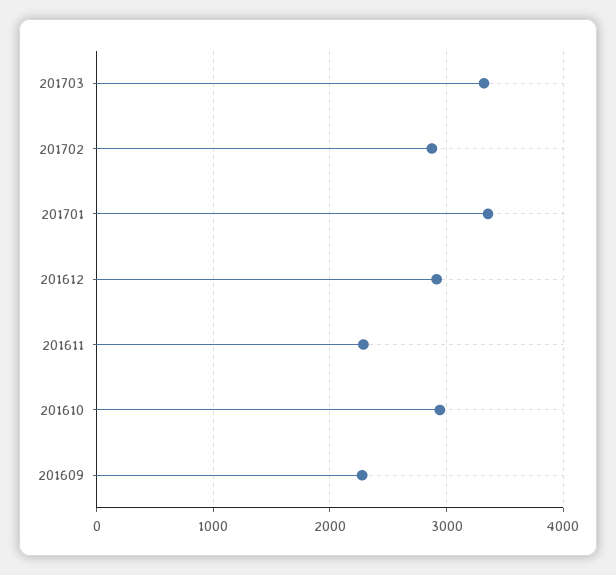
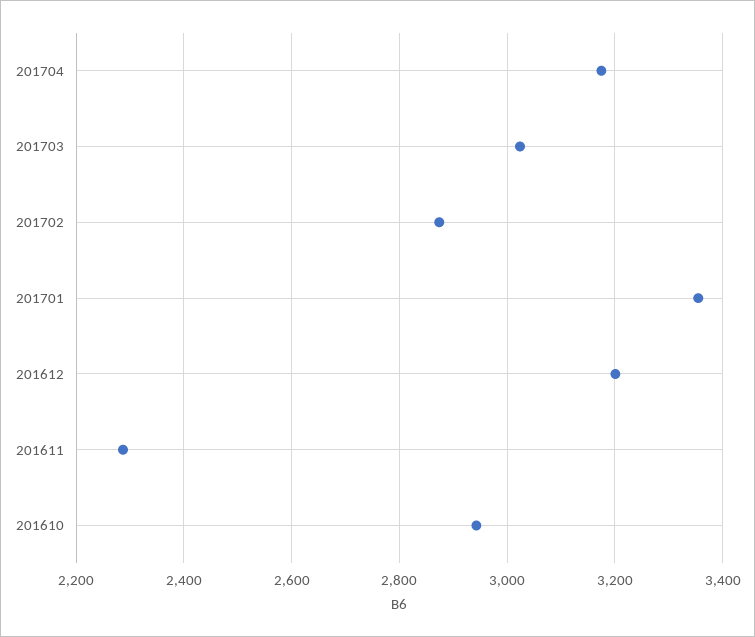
201703: 3300 -> 3020
201612: 2900 -> 3200
201609: 2300 -> none
201704: none -> 3180

